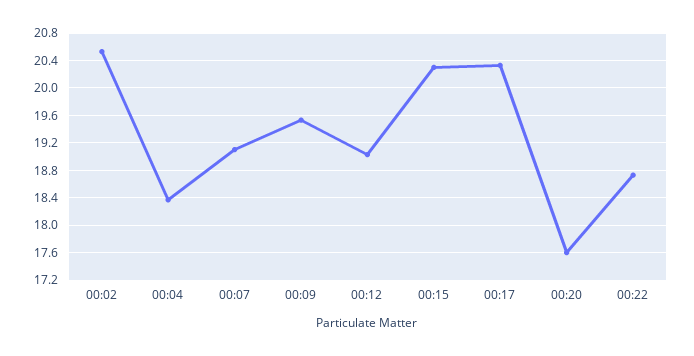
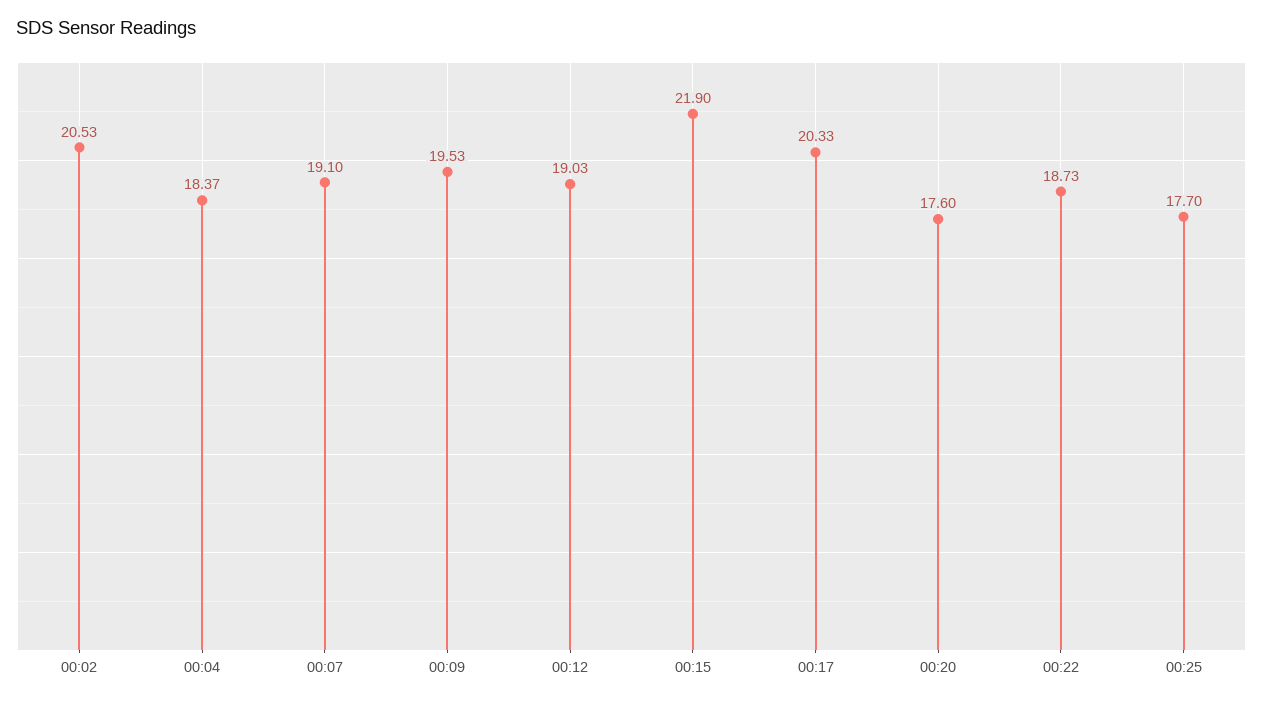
00:15: 20.3 -> 21.9
00:25: none -> 17.7

